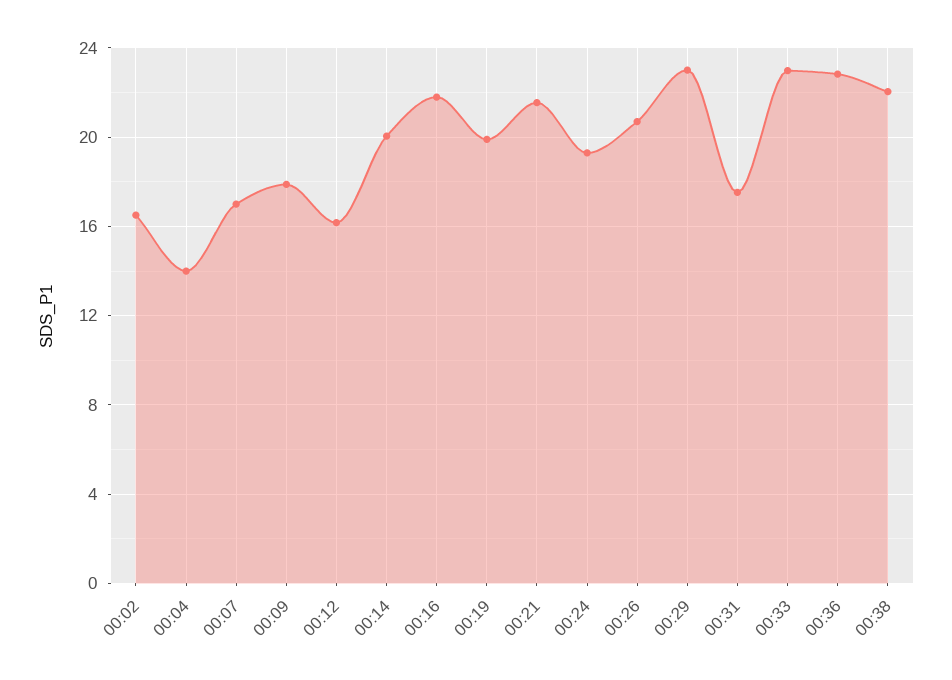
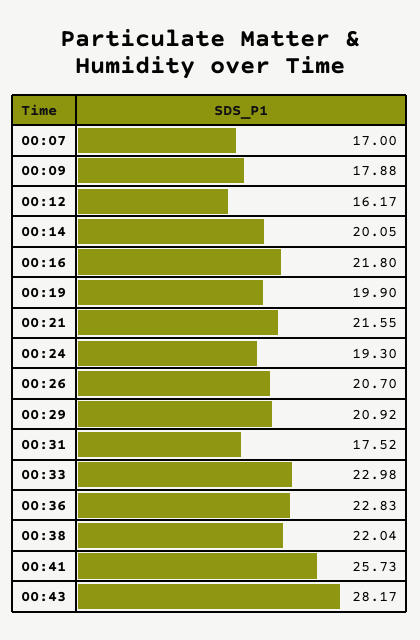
00:02: 16.5 -> none
00:04: 14 -> none
00:29: 23 -> 20.92
00:41: none -> 25.73
00:43: none -> 28.17

